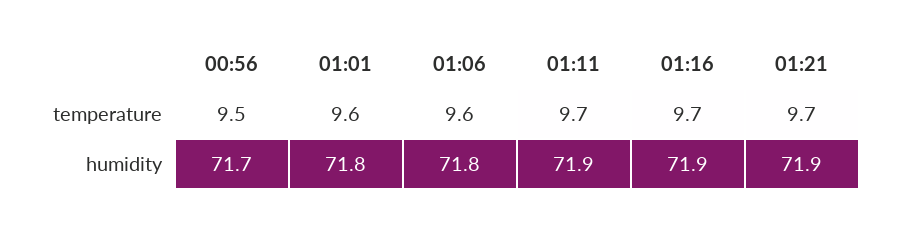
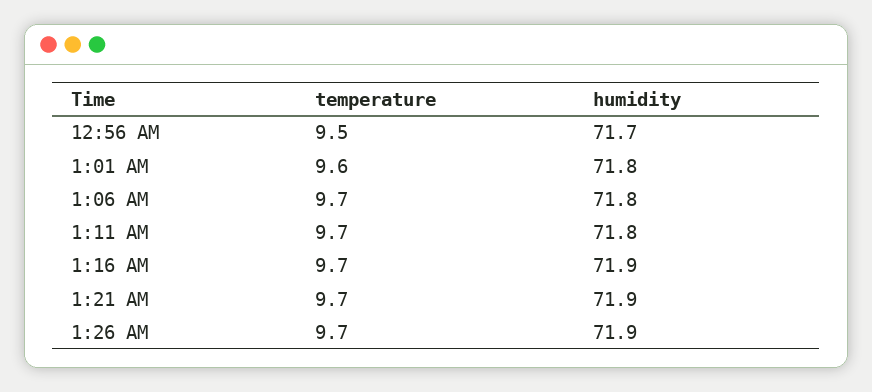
01:06, temperature: 9.6 -> 9.7
01:11, humidity: 71.9 -> 71.8
1:26 AM, temperature: none -> 9.7
1:26 AM, humidity: none -> 71.9

